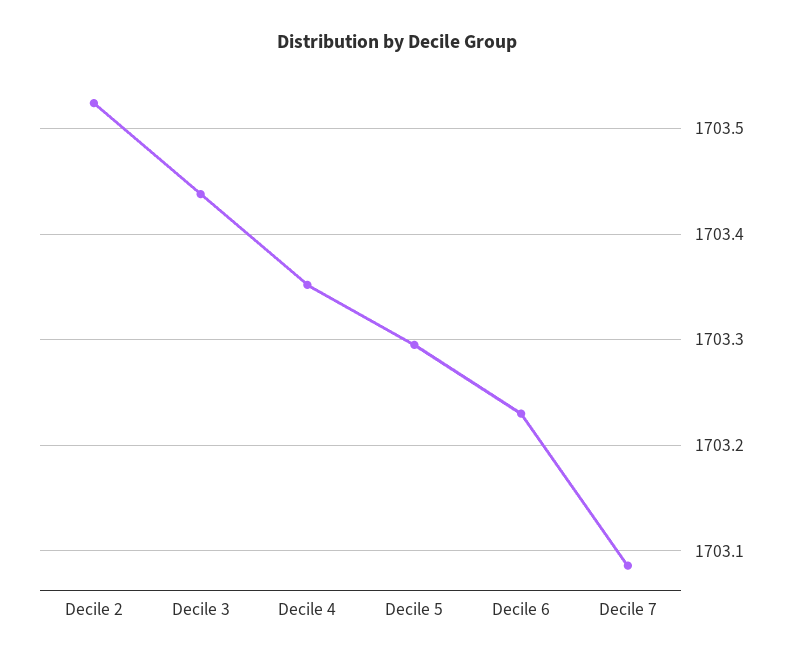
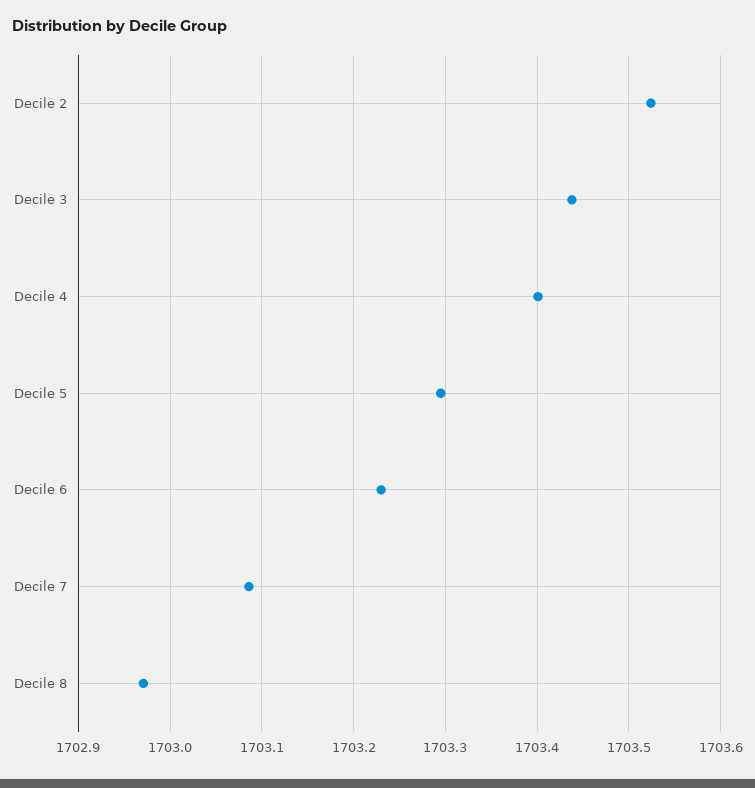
Decile 4: 1703.35 -> 1703.4
Decile 8: none -> 1702.97

